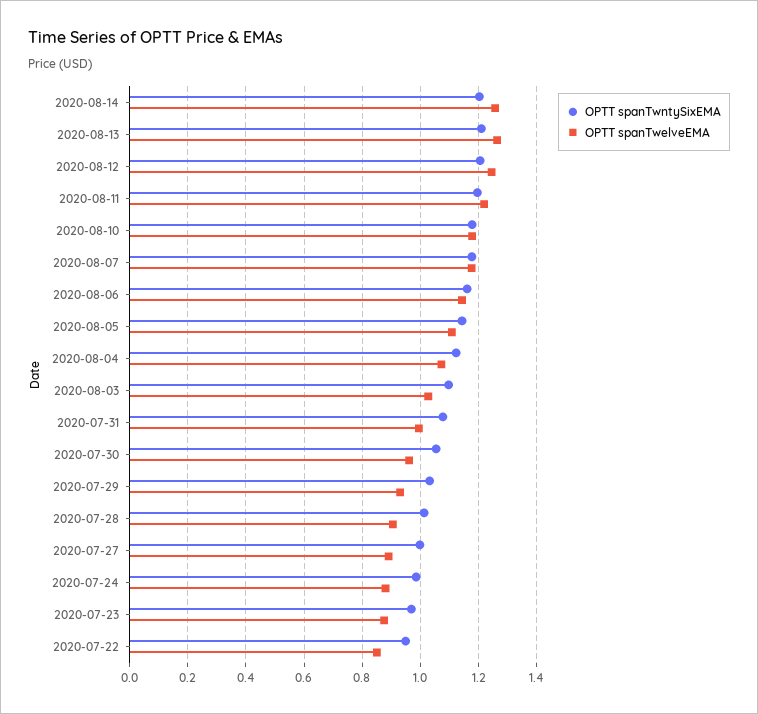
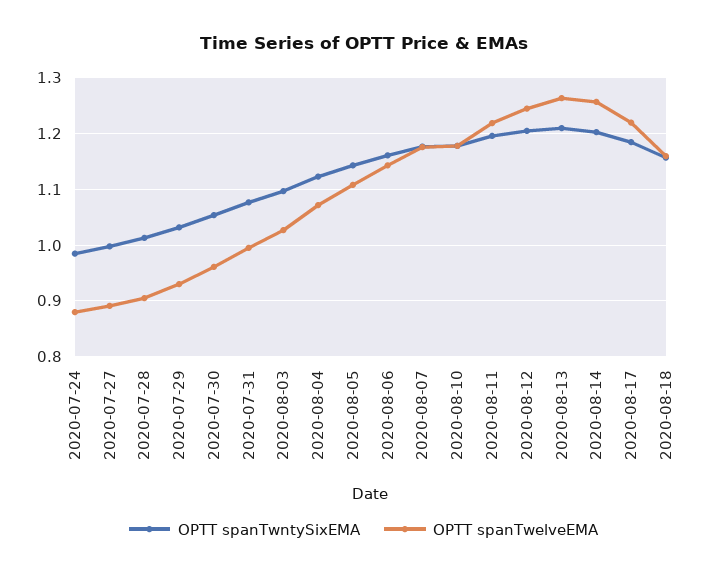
OPTT spanTwntySixEMA, 2020-07-23: 0.975 -> none
OPTT spanTwelveEMA, 2020-07-23: 0.875 -> none
OPTT spanTwntySixEMA, 2020-07-22: 0.95 -> none
OPTT spanTwelveEMA, 2020-07-22: 0.85 -> none
OPTT spanTwntySixEMA, 2020-08-17: none -> 1.18
OPTT spanTwelveEMA, 2020-08-17: none -> 1.22
OPTT spanTwntySixEMA, 2020-08-18: none -> 1.16
OPTT spanTwelveEMA, 2020-08-18: none -> 1.16

